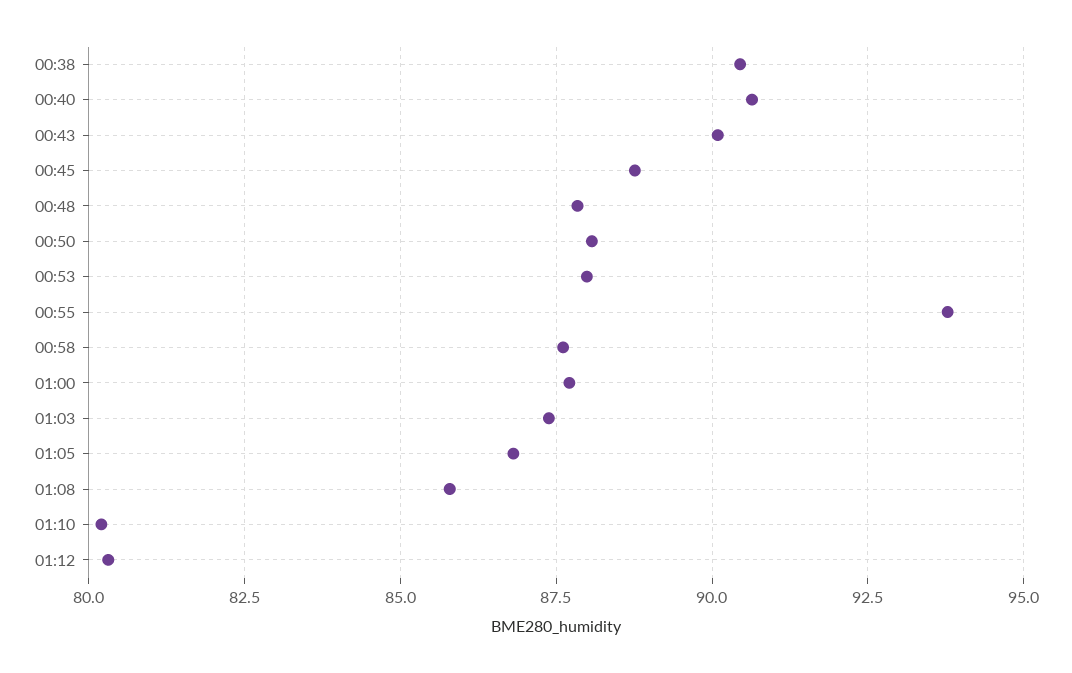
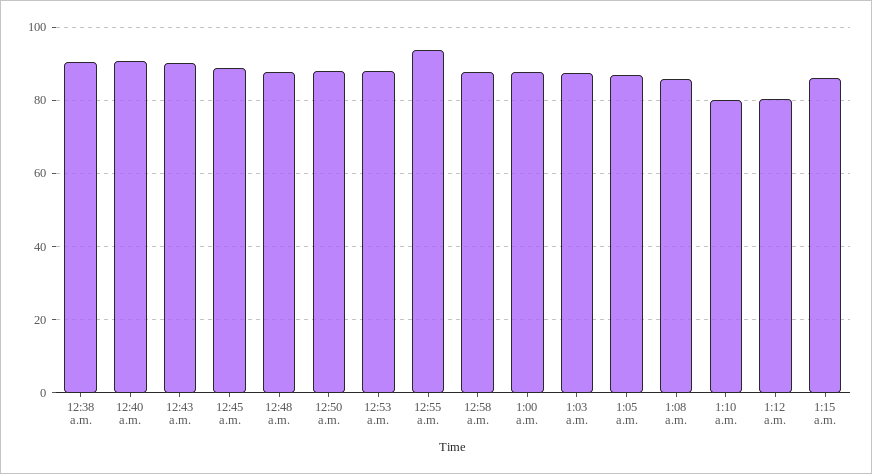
1:15 a.m.: none -> 86

